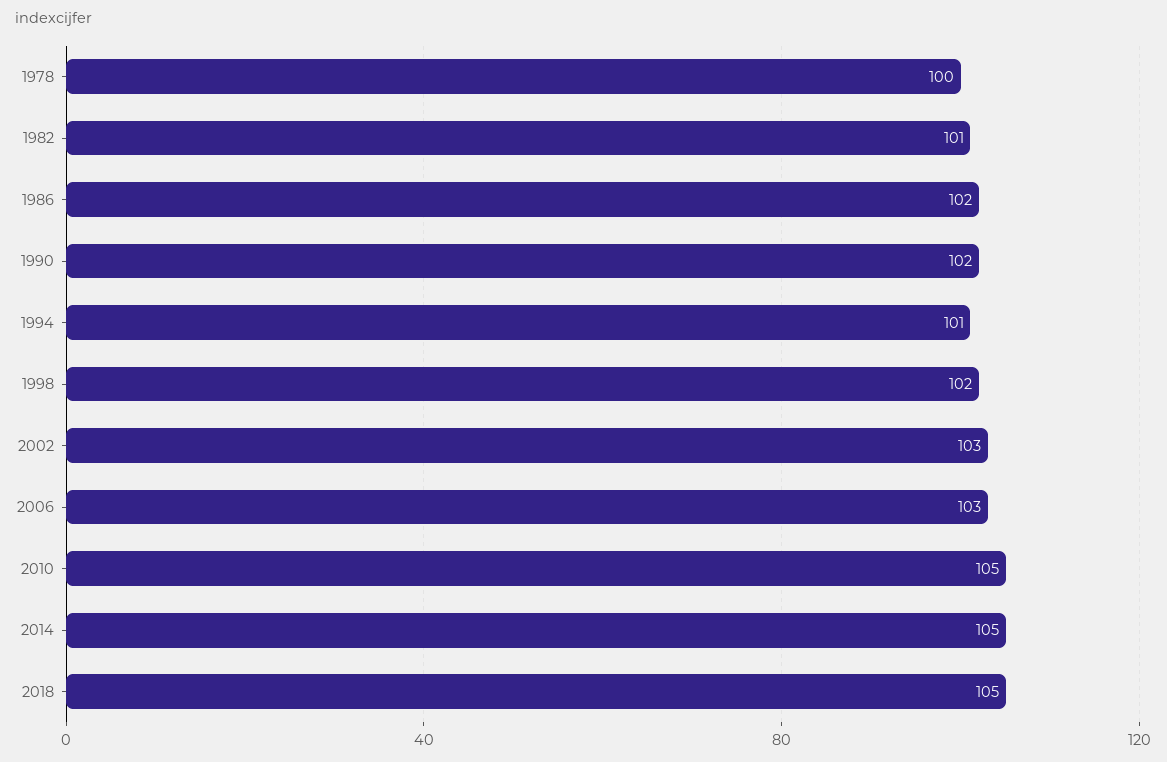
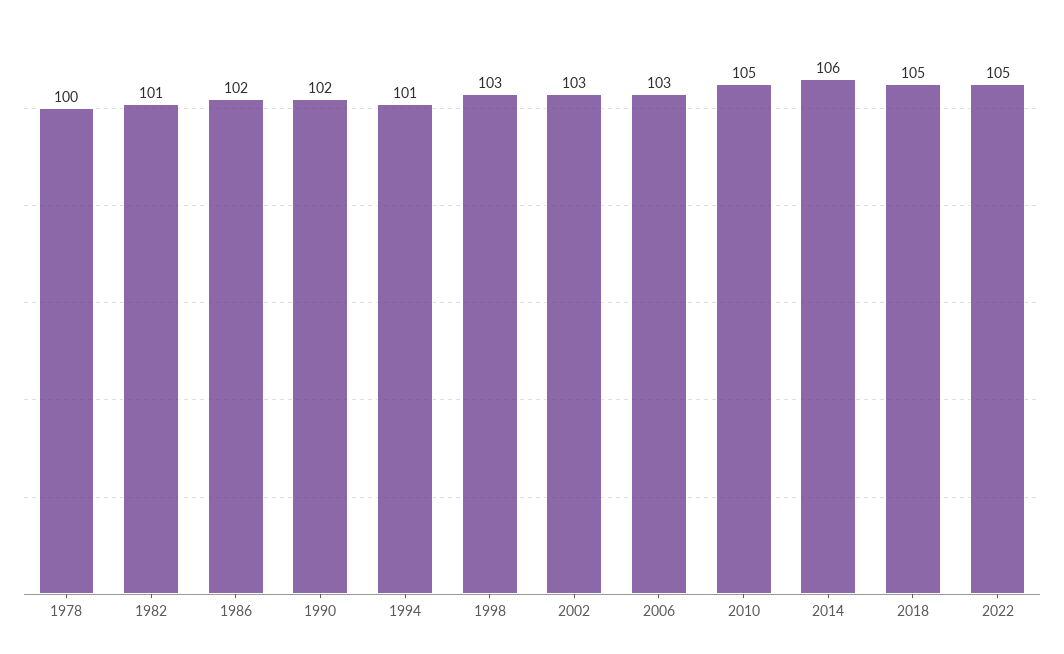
1998: 102 -> 103
2014: 105 -> 106
2022: none -> 105

